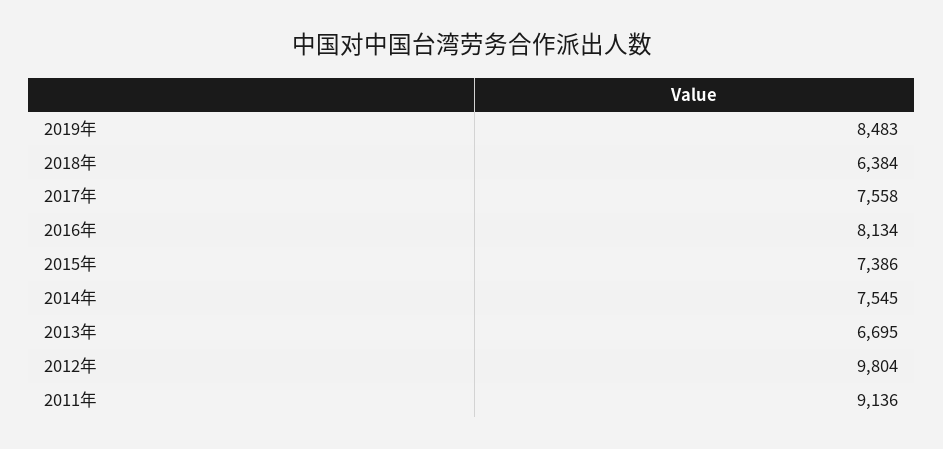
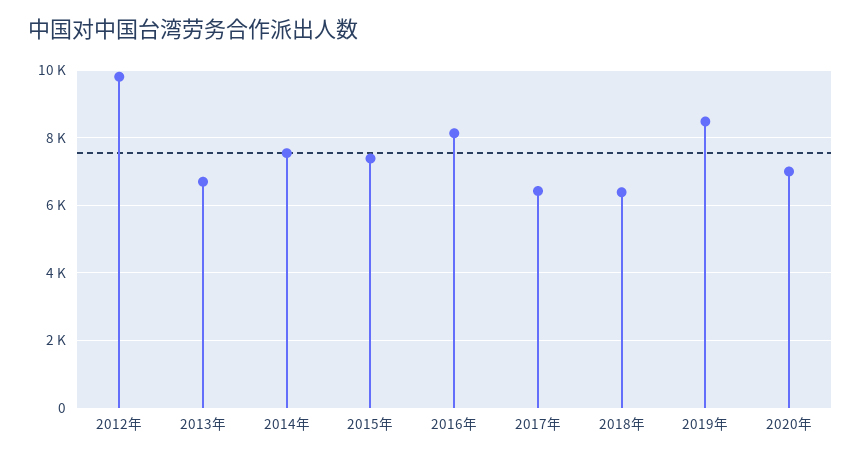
2017年: 7558 -> 6400
2011年: 9136 -> none
2020年: none -> 7000

